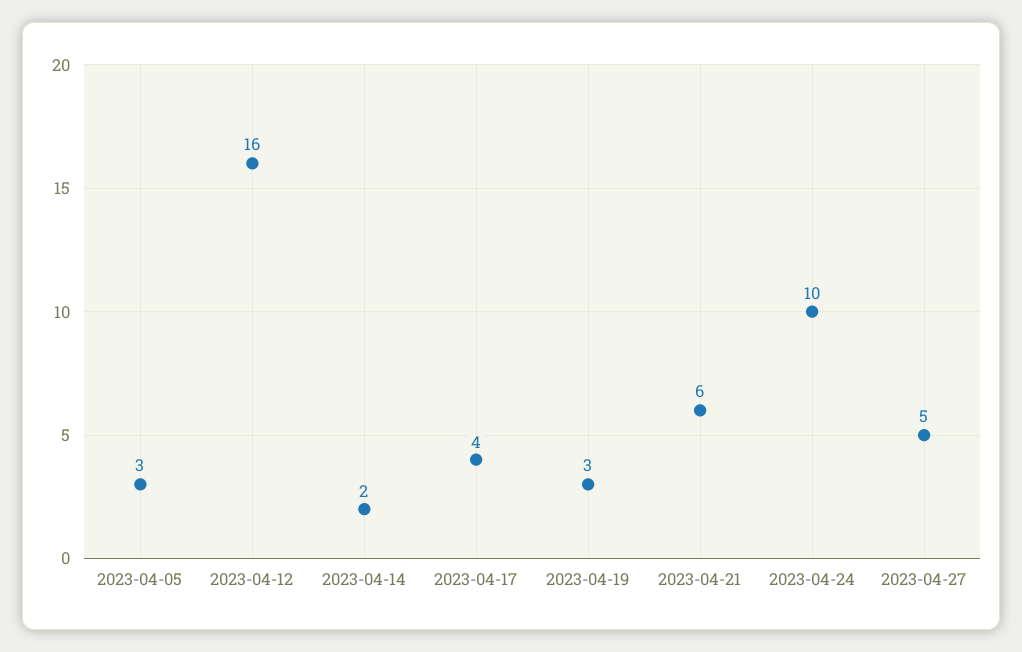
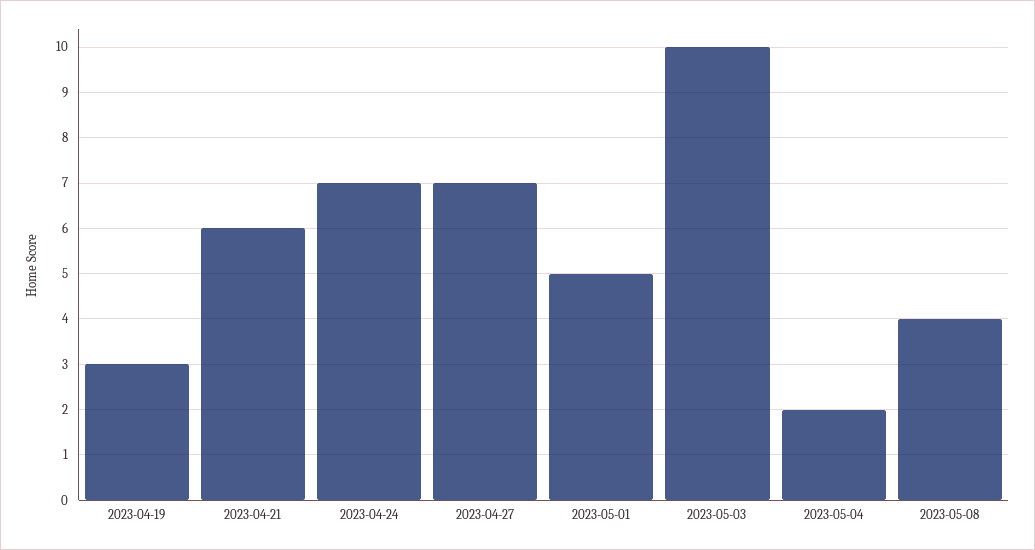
2023-04-05: 3 -> none
2023-04-12: 16 -> none
2023-04-14: 2 -> none
2023-04-17: 4 -> none
2023-04-24: 10 -> 7
2023-04-27: 5 -> 7
2023-05-01: none -> 5
2023-05-03: none -> 10
2023-05-04: none -> 2
2023-05-08: none -> 4

